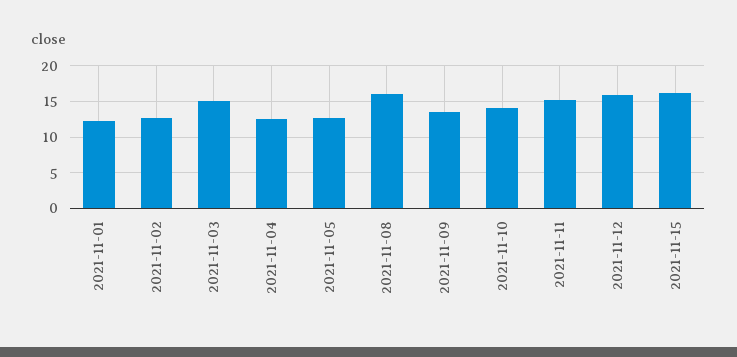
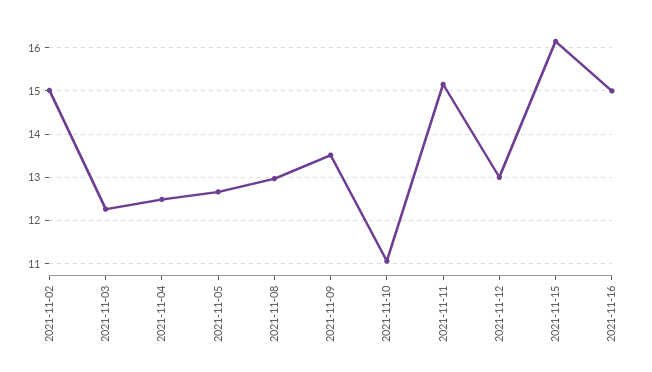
2021-11-01: 12 -> none
2021-11-02: 13 -> 15
2021-11-03: 15 -> 12.2
2021-11-08: 16 -> 13
2021-11-10: 14 -> 11
2021-11-12: 16 -> 13
2021-11-16: none -> 15

